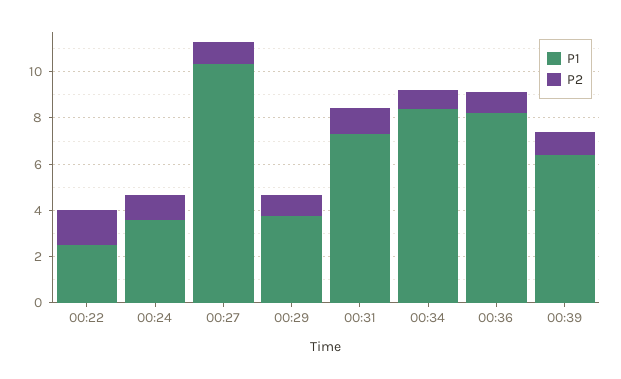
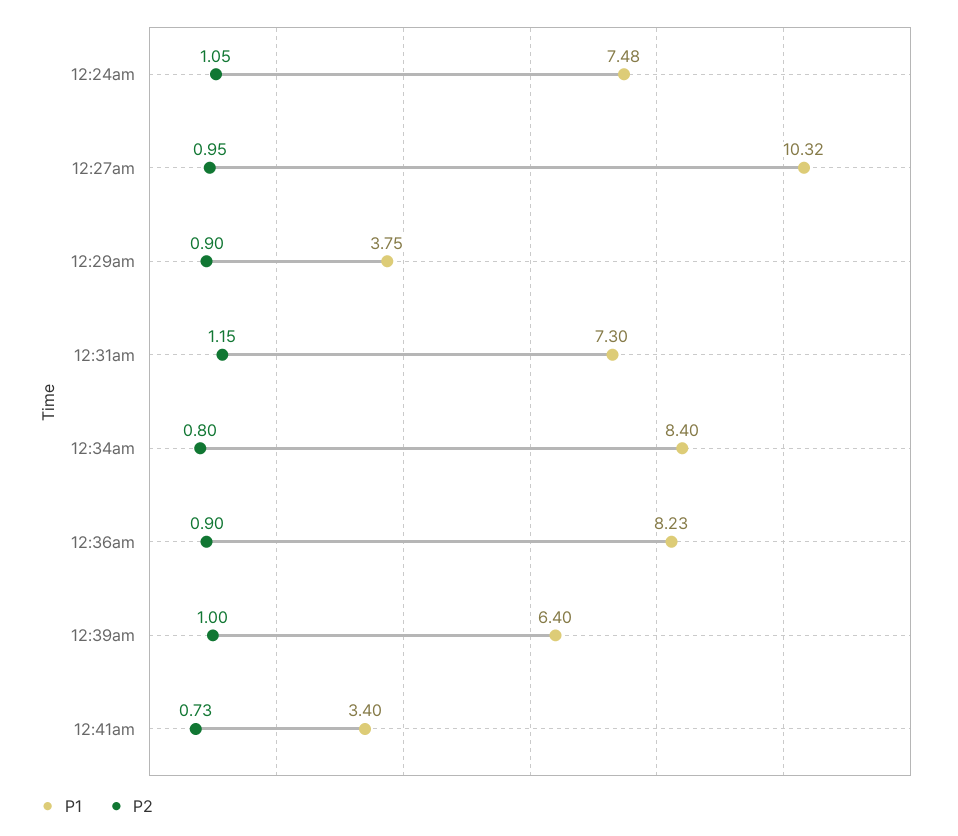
P1, 00:22: 2.5 -> none
P2, 00:22: 1.5 -> none
P1, 00:24: 3.5 -> 7.48
P1, 12:41am: none -> 3.4
P2, 12:41am: none -> 0.73

